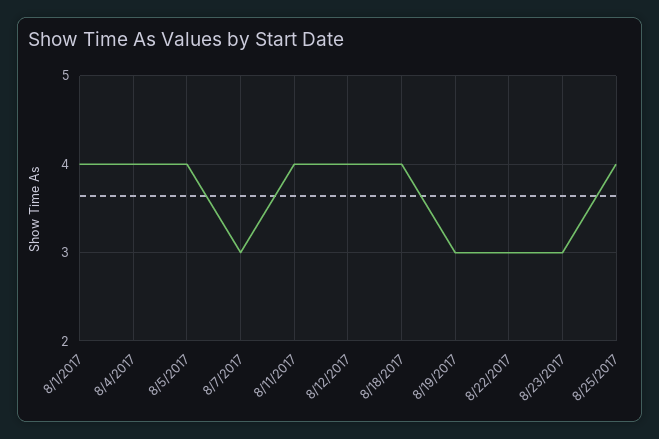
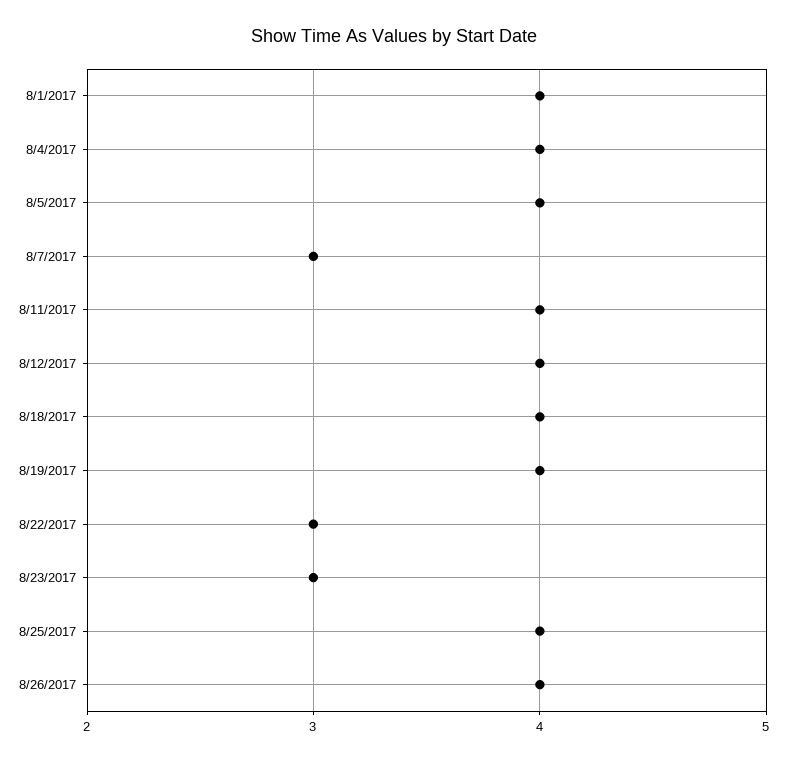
8/19/2017: 3 -> 4
8/26/2017: none -> 4

